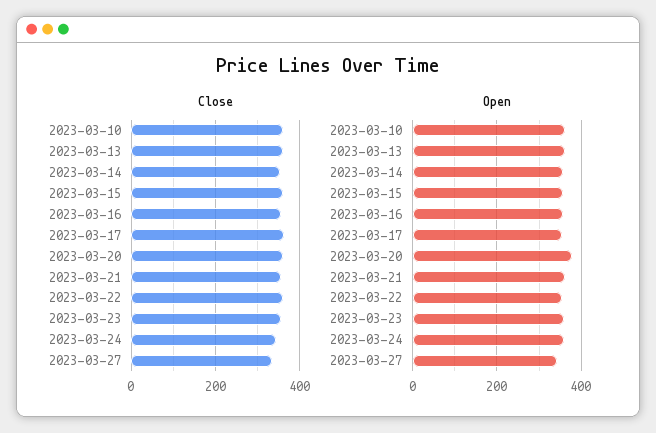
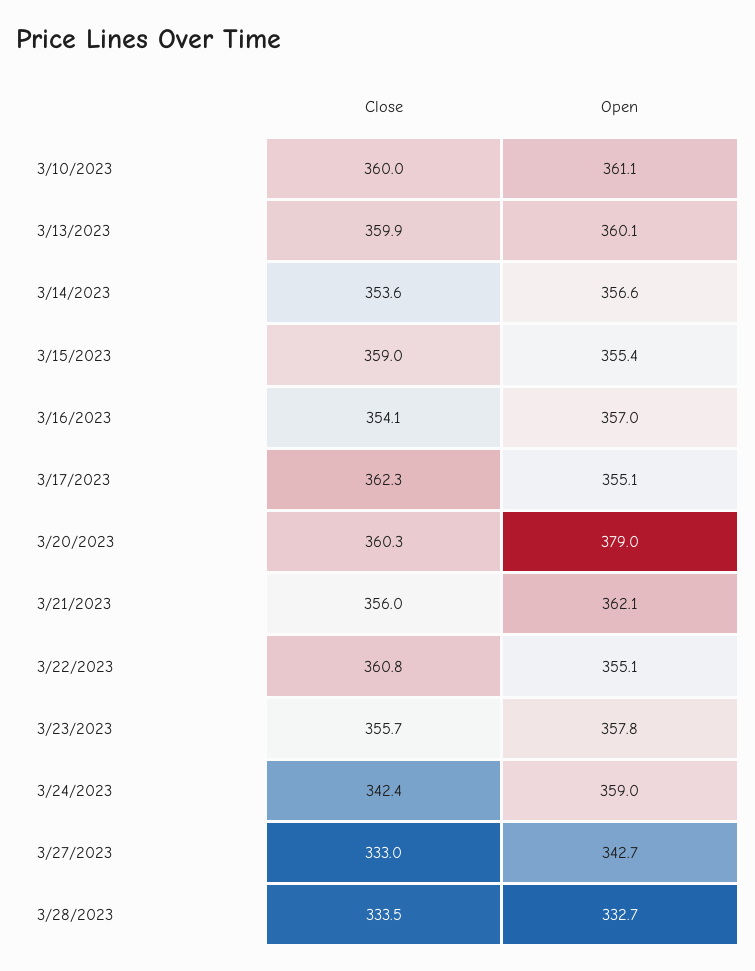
Close, 3/28/2023: none -> 333.5
Open, 3/28/2023: none -> 332.7

